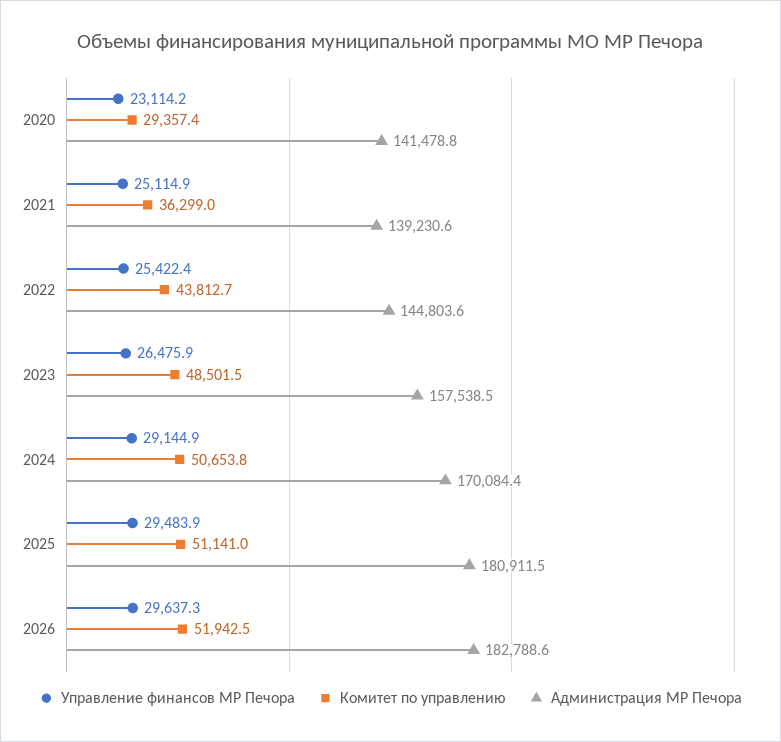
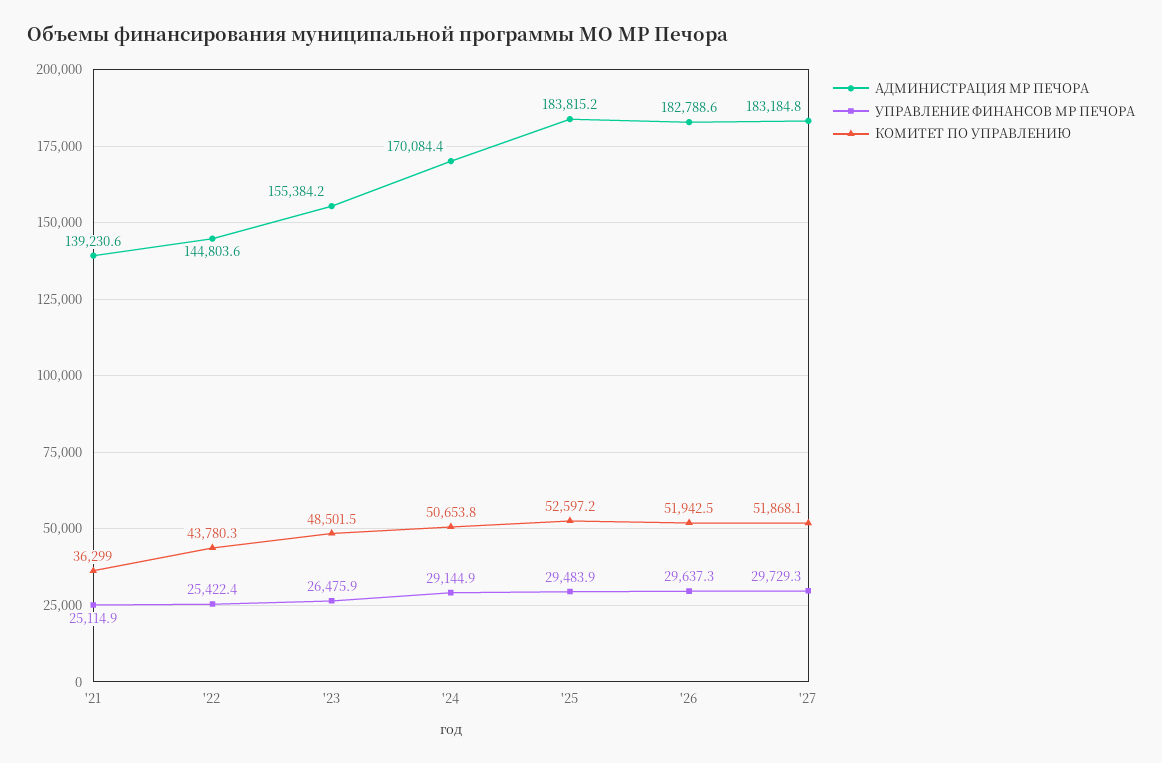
Управление финансов МР Печора, 2020: 23114.2 -> none
Комитет по управлению, 2020: 29357.4 -> none
Администрация МР Печора, 2020: 141478.8 -> none
Комитет по управлению, 2022: 43812.7 -> 43780.3
Администрация МР Печора, 2023: 157538.5 -> 155384.2
Комитет по управлению, 2025: 51141 -> 52597.2
Администрация МР Печора, 2025: 180911.5 -> 183815.2
Администрация МР Печора, '27: none -> 183184.8
Управление финансов МР Печора, '27: none -> 29729.3
Комитет по управлению, '27: none -> 51868.1

